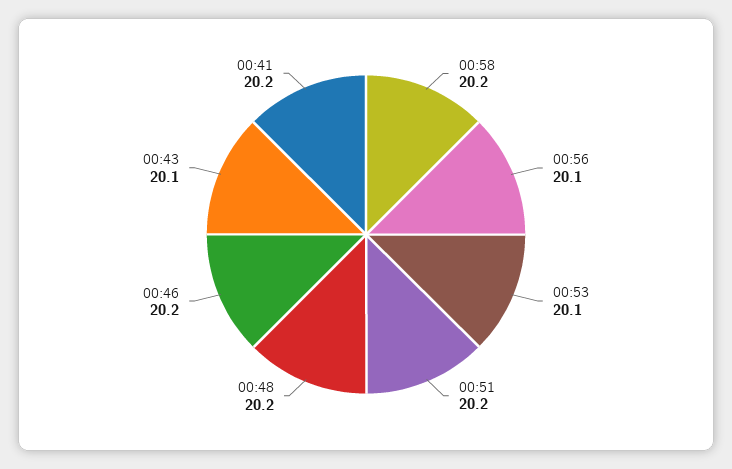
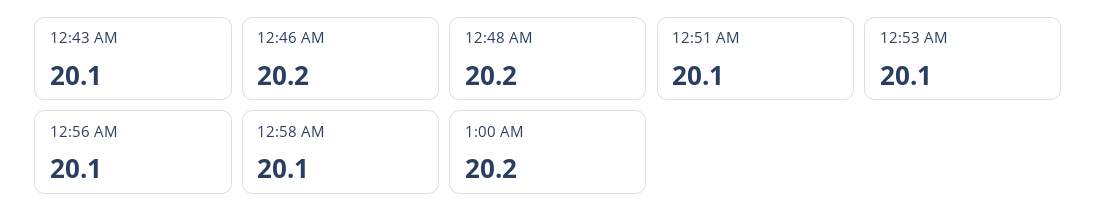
00:58: 20.2 -> 20.1
00:51: 20.2 -> 20.1
00:41: 20.2 -> none
1:00 AM: none -> 20.2

